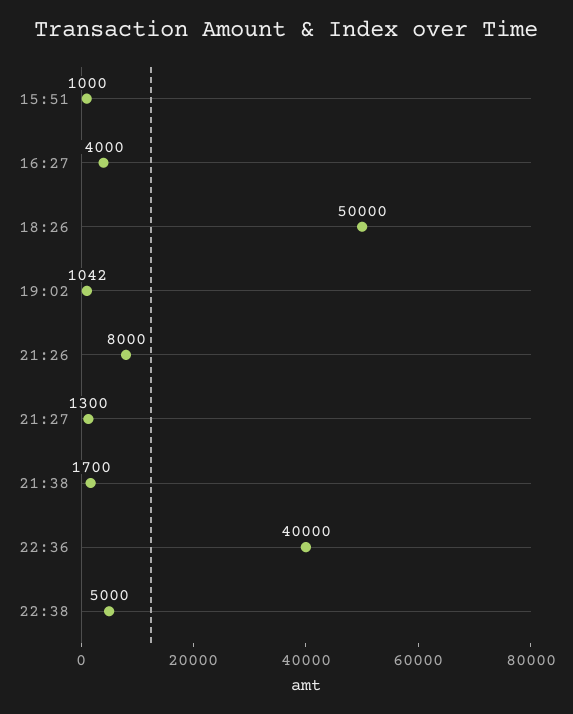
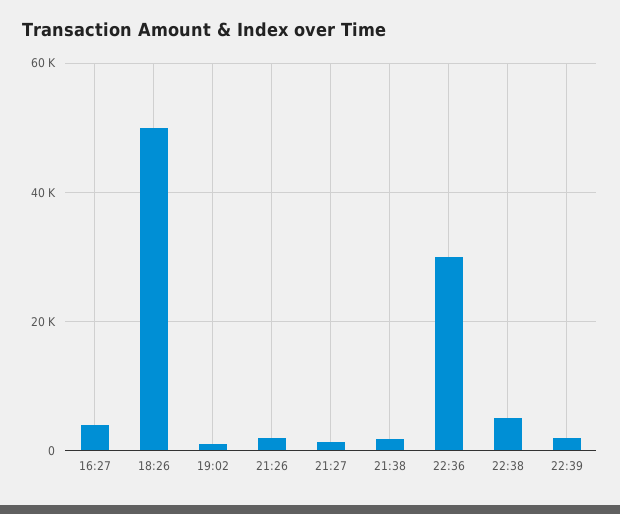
15:51: 1000 -> none
21:26: 8000 -> 2000
22:36: 40000 -> 30000
22:39: none -> 2000

